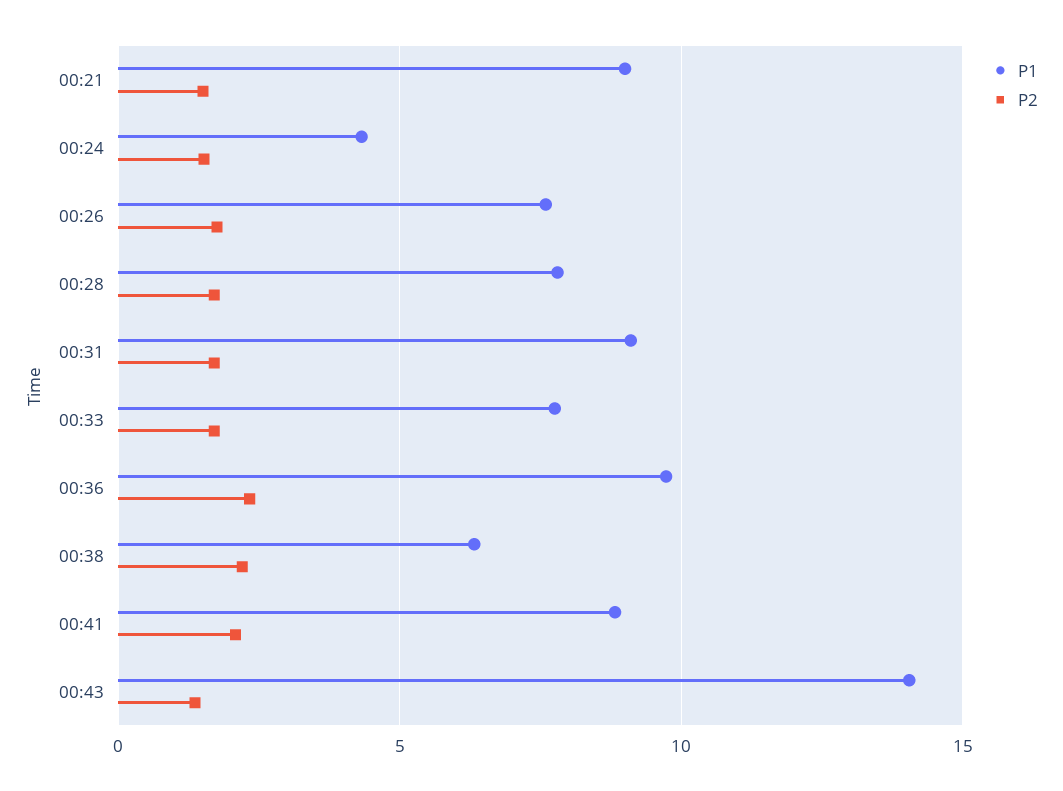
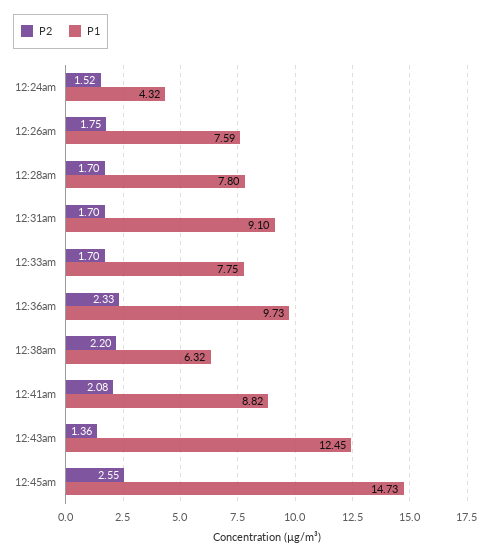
P1, 00:21: 9 -> none
P2, 00:21: 1.5 -> none
P1, 00:43: 14 -> 12.45
P2, 12:45am: none -> 2.55
P1, 12:45am: none -> 14.73

